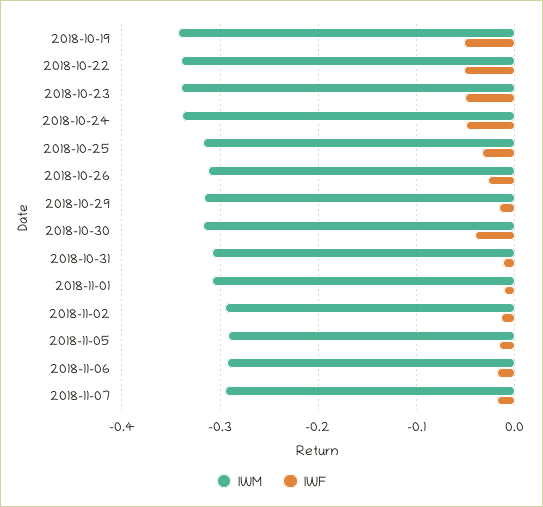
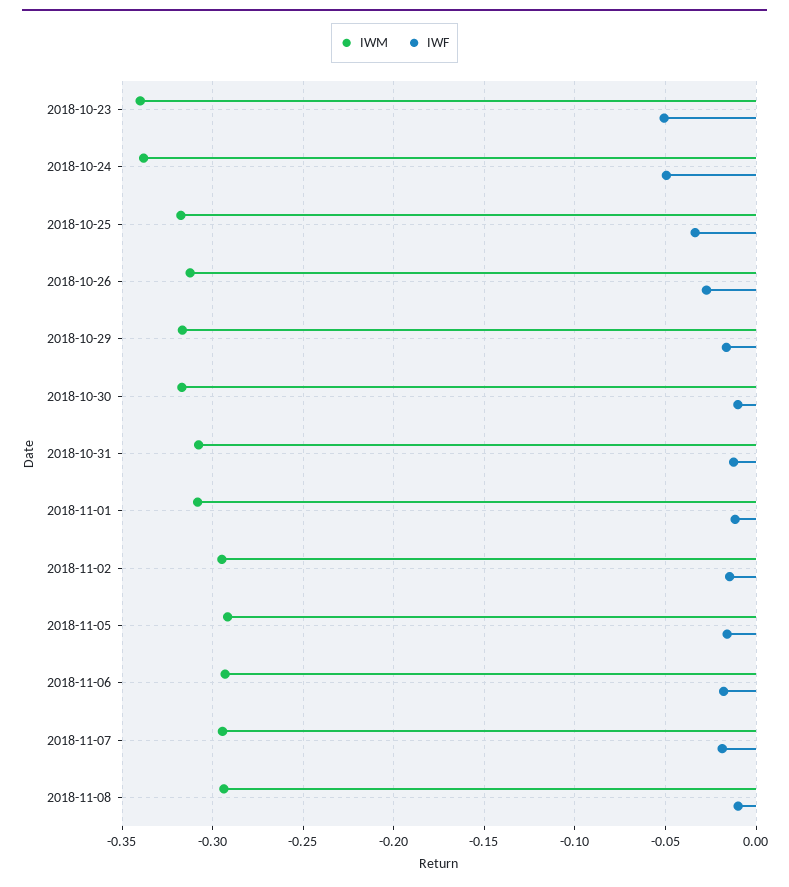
IWM, 2018-10-19: -0.34 -> none
IWF, 2018-10-19: -0.05 -> none
IWM, 2018-10-22: -0.34 -> none
IWF, 2018-10-22: -0.05 -> none
IWF, 2018-10-30: -0.04 -> -0.01
IWM, 2018-11-08: none -> -0.295
IWF, 2018-11-08: none -> -0.01

